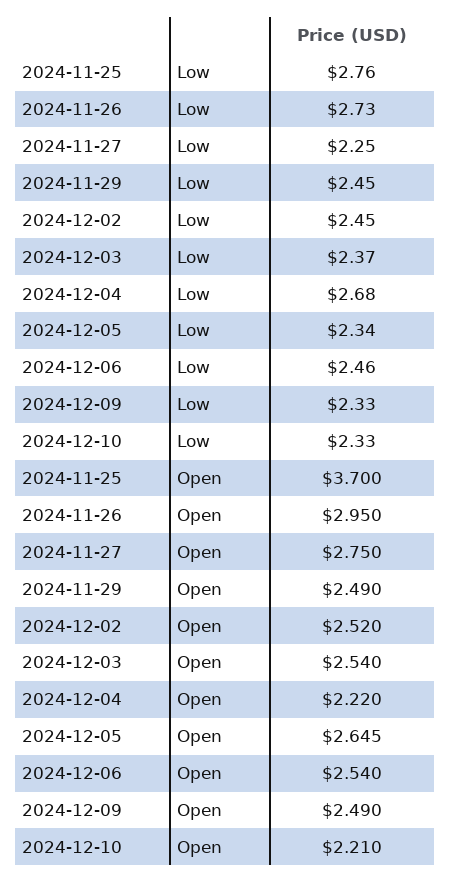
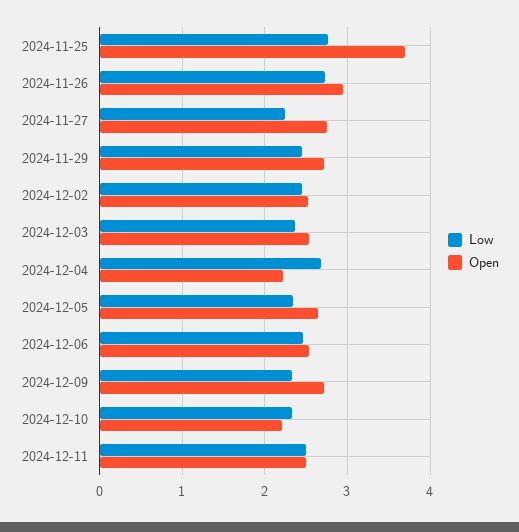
Open, 2024-11-29: 2.49 -> 2.7
Open, 2024-12-09: 2.49 -> 2.7
Low, 2024-12-11: none -> 2.5
Open, 2024-12-11: none -> 2.5

